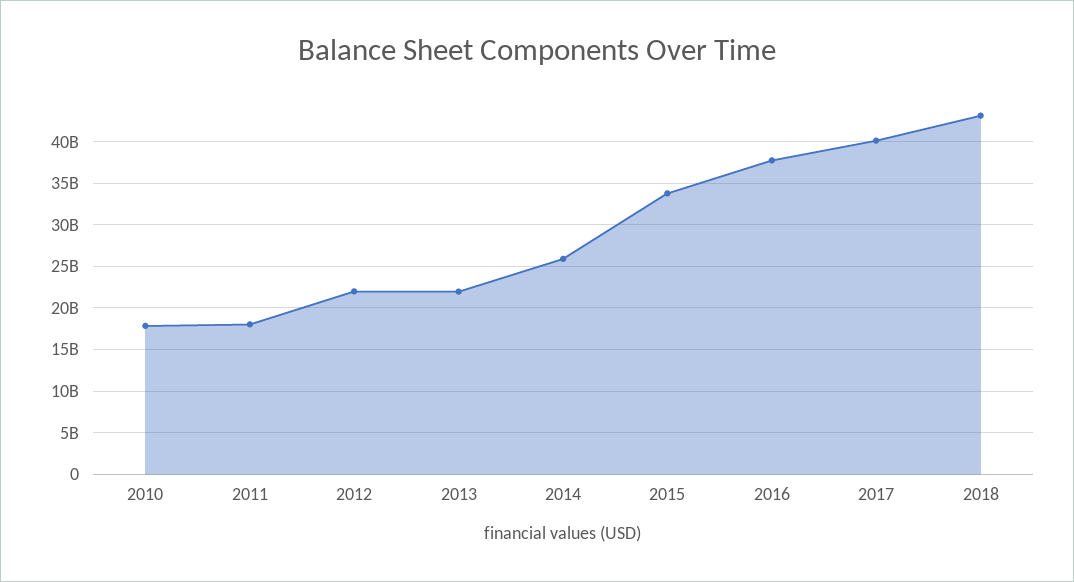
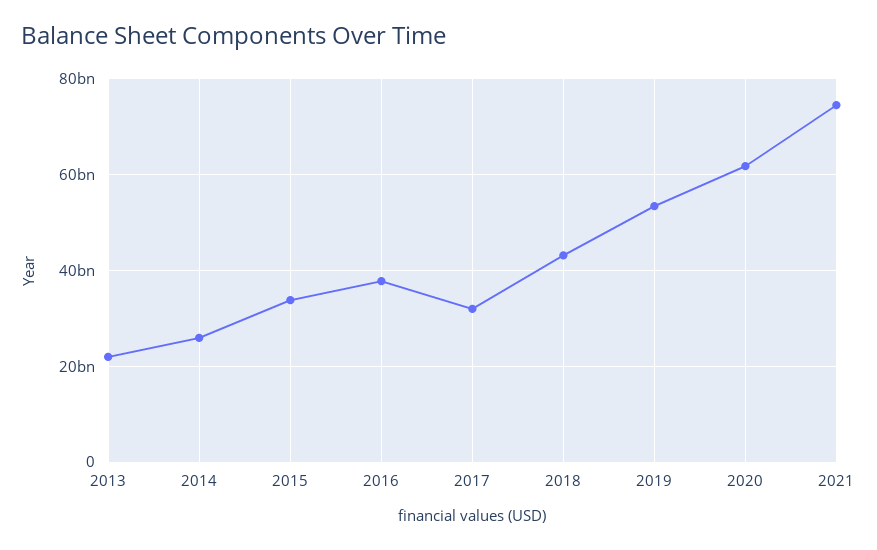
2010: 18000000000 -> none
2011: 18000000000 -> none
2012: 22000000000 -> none
2017: 40000000000 -> 32000000000
2019: none -> 54000000000
2020: none -> 62000000000
2021: none -> 74000000000

